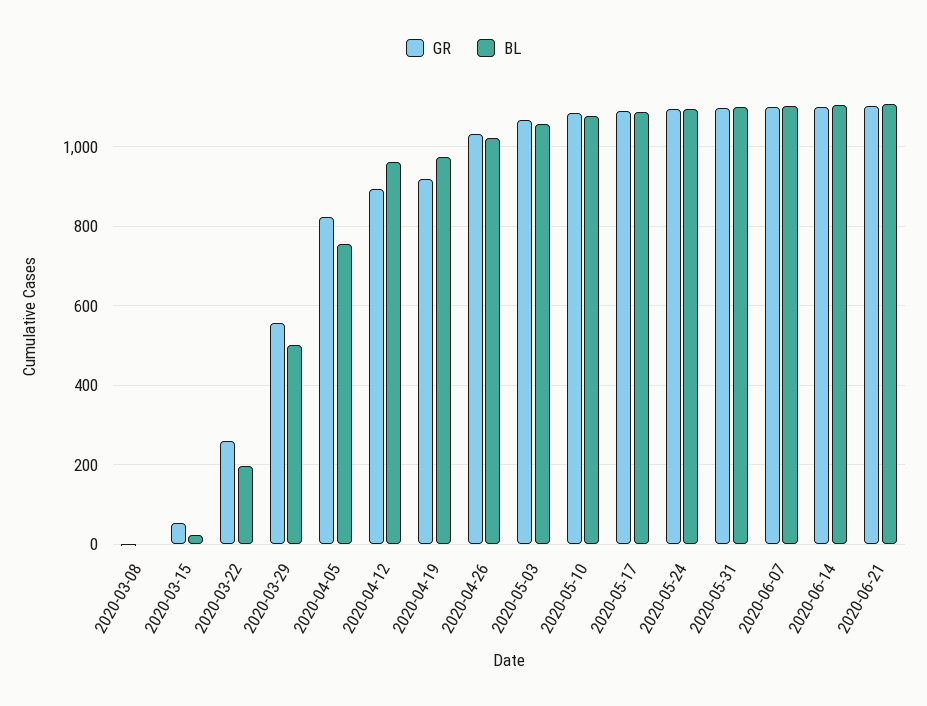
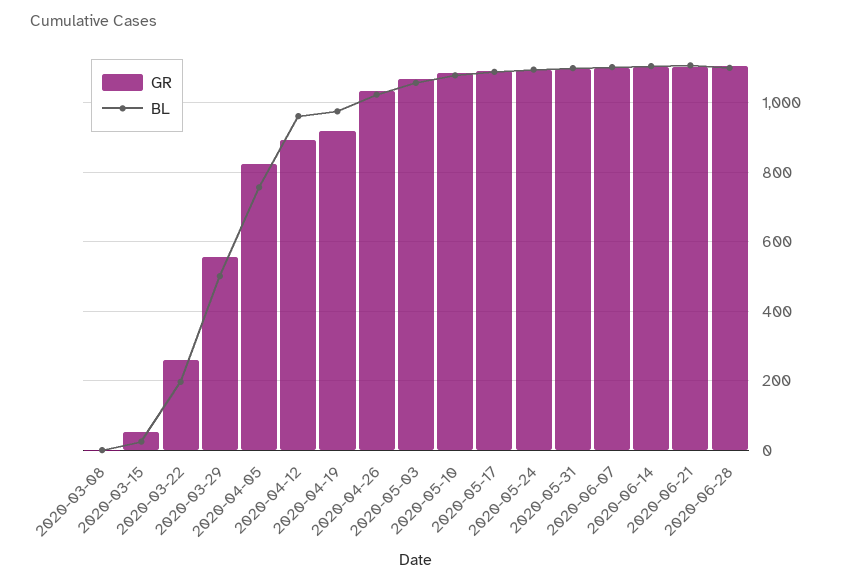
GR, 2020-06-28: none -> 1100
BL, 2020-06-28: none -> 1100

